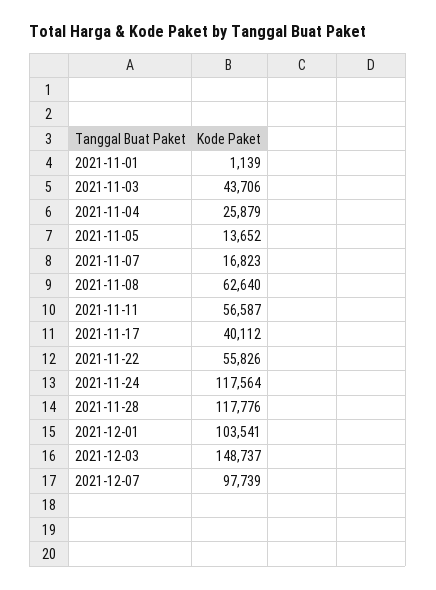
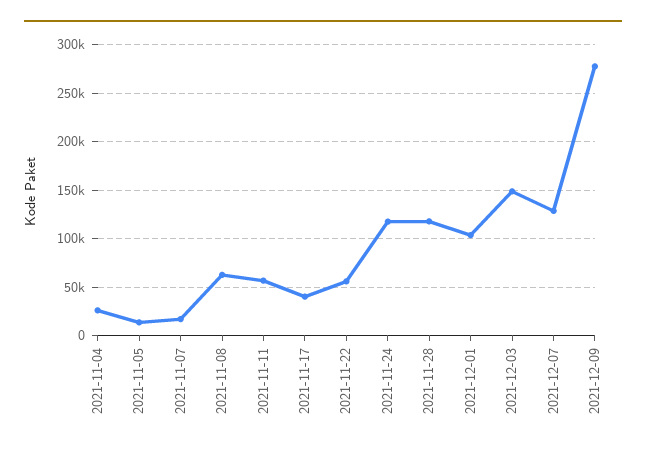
2021-11-01: 1139 -> none
2021-11-03: 43706 -> none
2021-12-07: 97739 -> 130000
2021-12-09: none -> 280000

